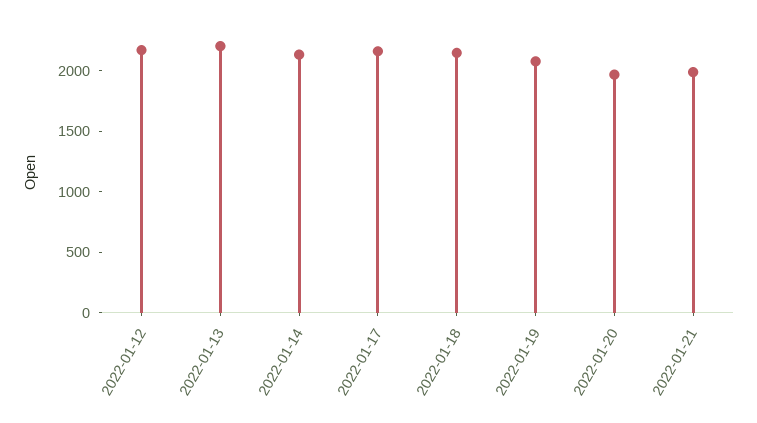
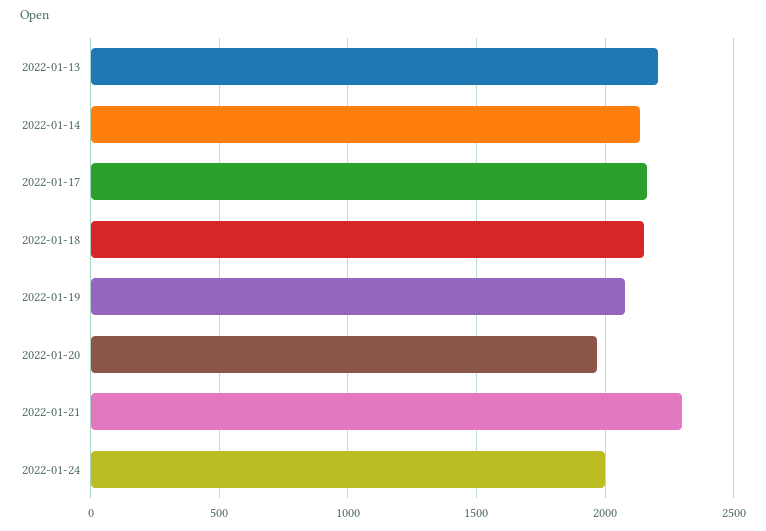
2022-01-12: 2200 -> none
2022-01-21: 2000 -> 2300
2022-01-24: none -> 2000

